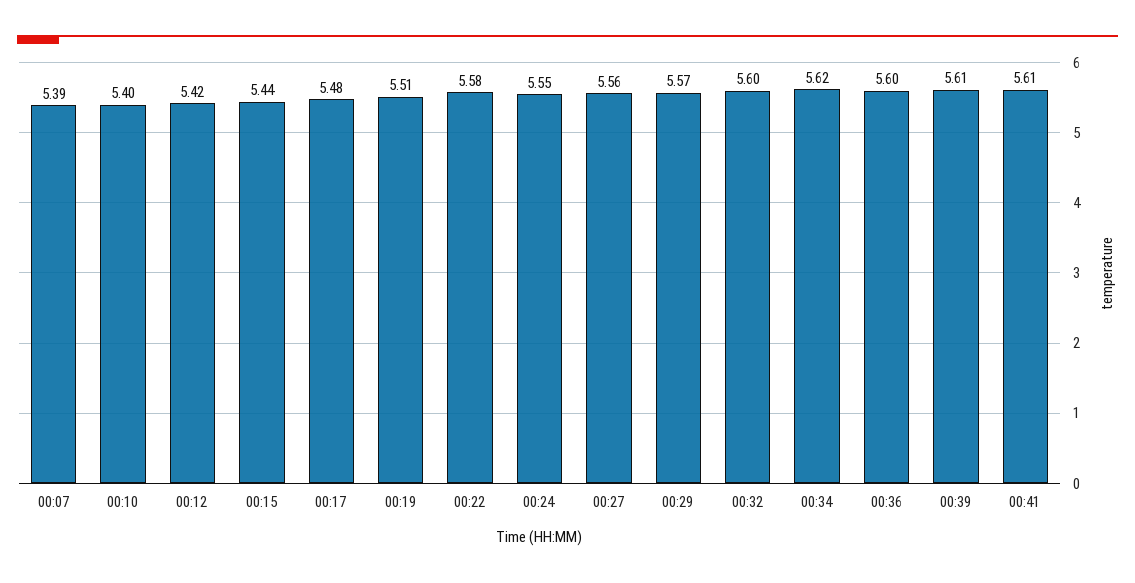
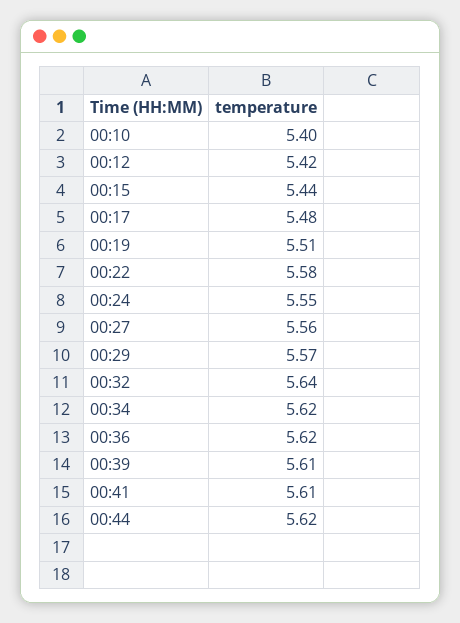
00:07: 5.39 -> none
00:32: 5.6 -> 5.64
00:36: 5.6 -> 5.62
00:44: none -> 5.62

